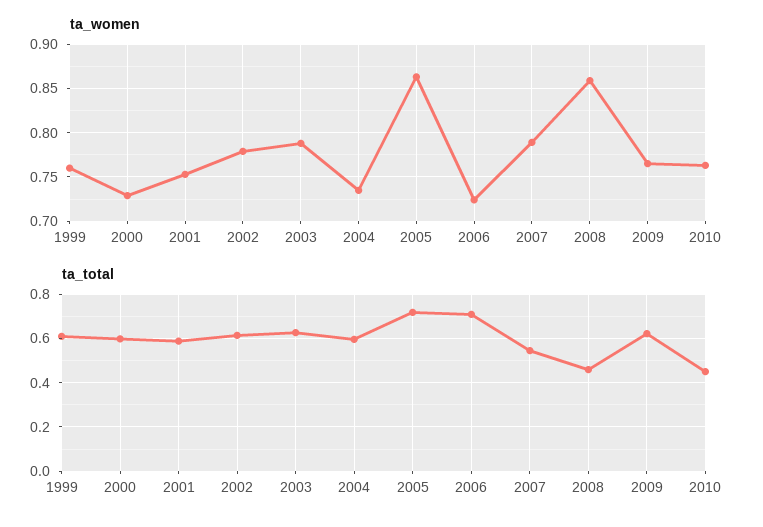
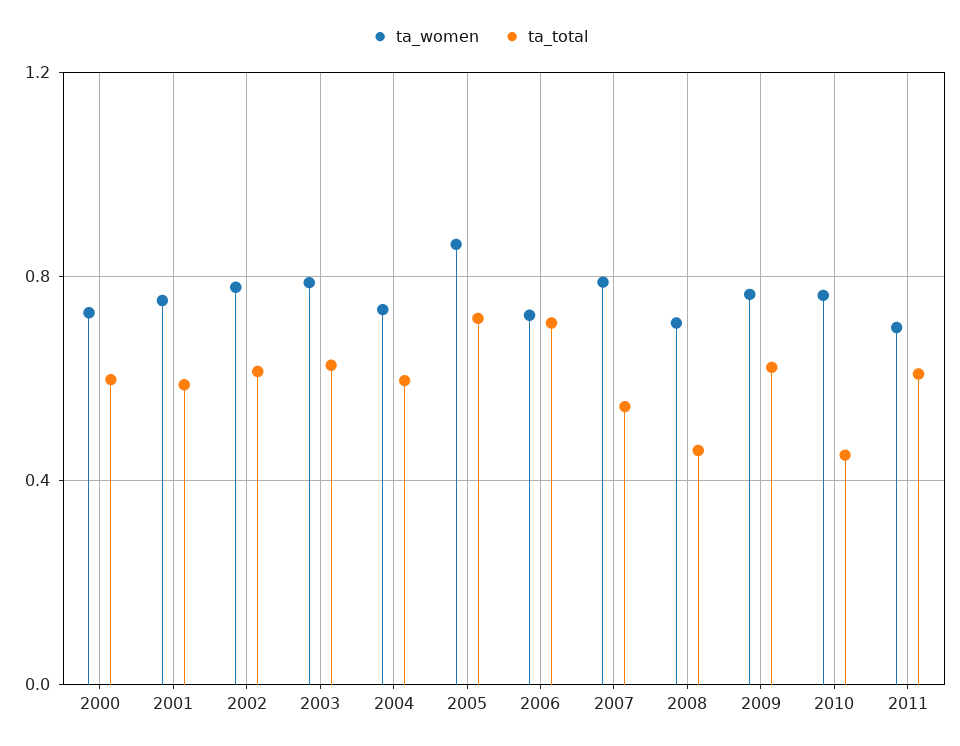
ta_women, 1999: 0.76 -> none
ta_women, 2008: 0.86 -> 0.7
ta_total, 1999: 0.6 -> none
ta_women, 2011: none -> 0.7
ta_total, 2011: none -> 0.6

